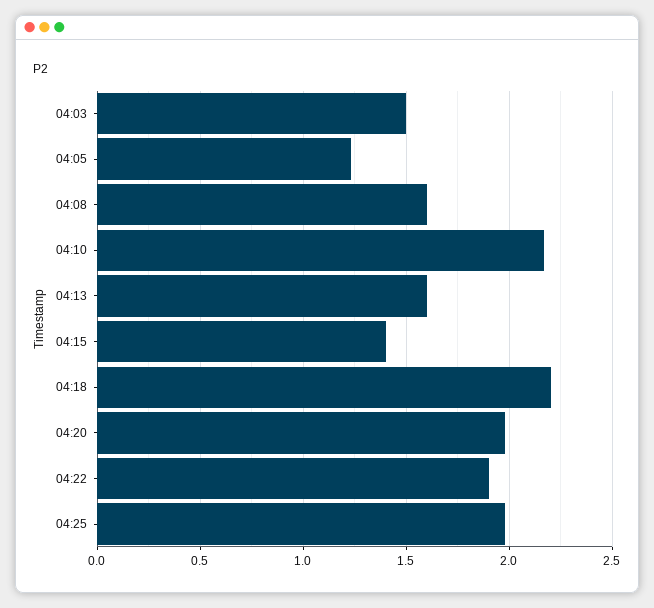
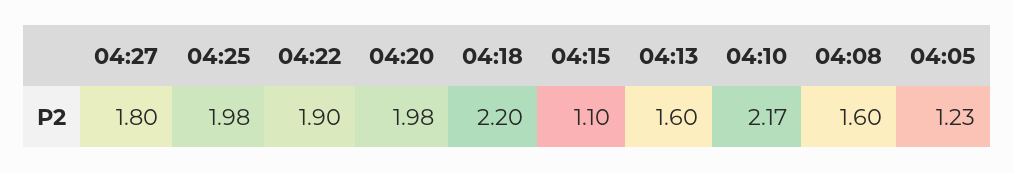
04:03: 1.5 -> none
04:15: 1.4 -> 1.1
04:27: none -> 1.8

